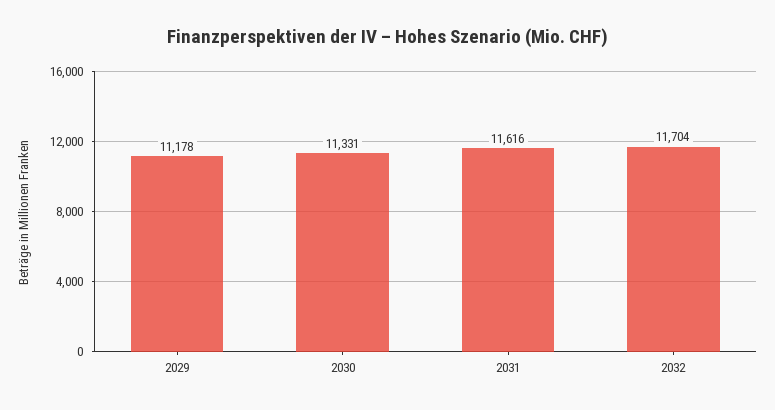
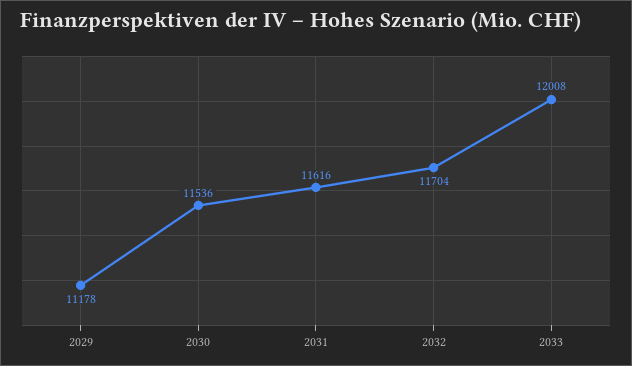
2030: 11331 -> 11536
2033: none -> 12008

